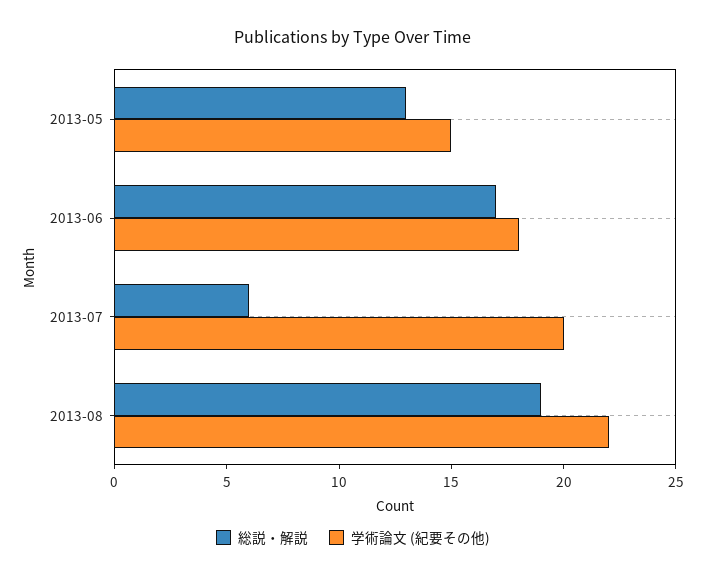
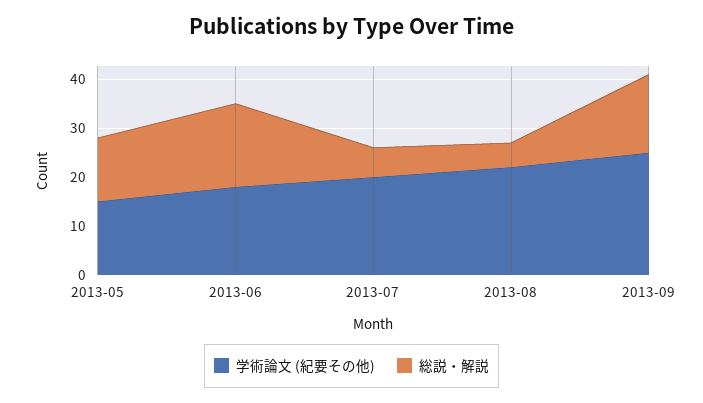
総説・解説, 2013-08: 19 -> 5
学術論文 (紀要その他), 2013-09: none -> 25
総説・解説, 2013-09: none -> 15

